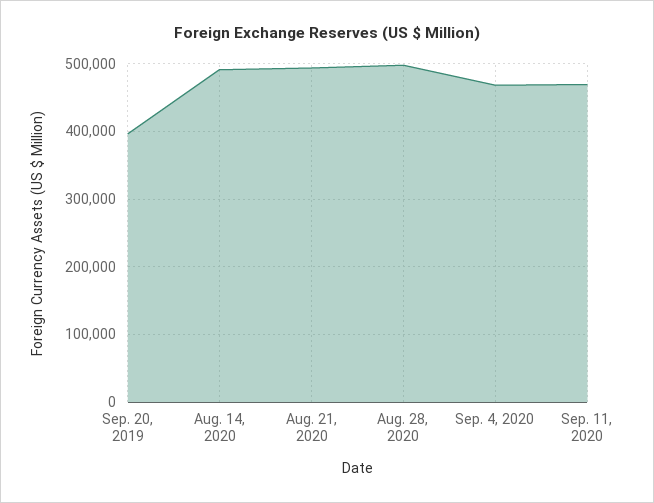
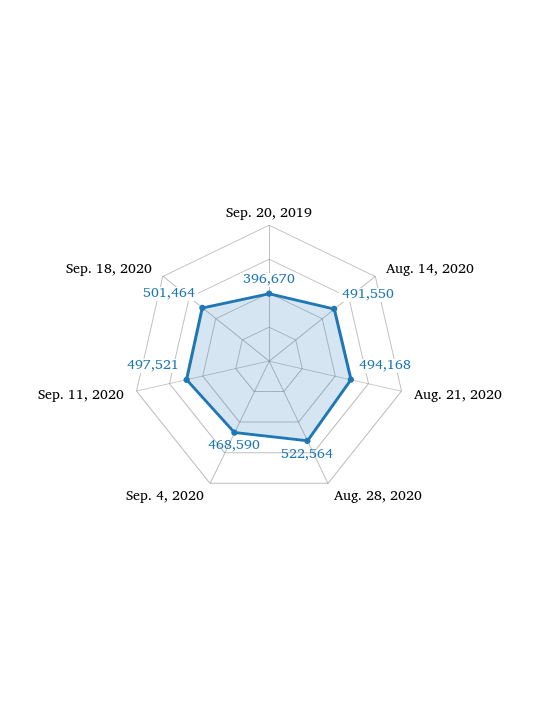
Aug. 28, 2020: 500000 -> 522564
Sep. 11, 2020: 470000 -> 497521
Sep. 18, 2020: none -> 501464

